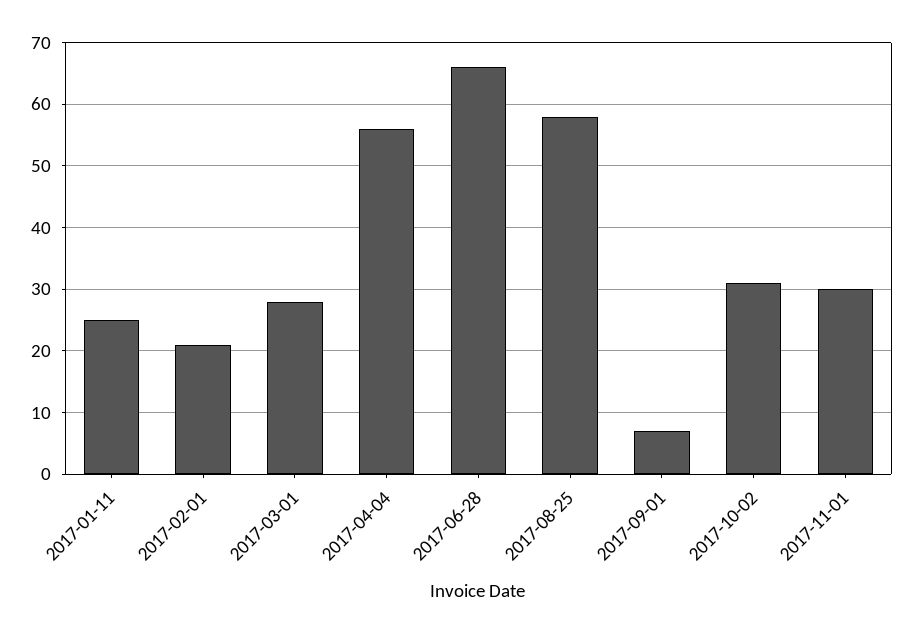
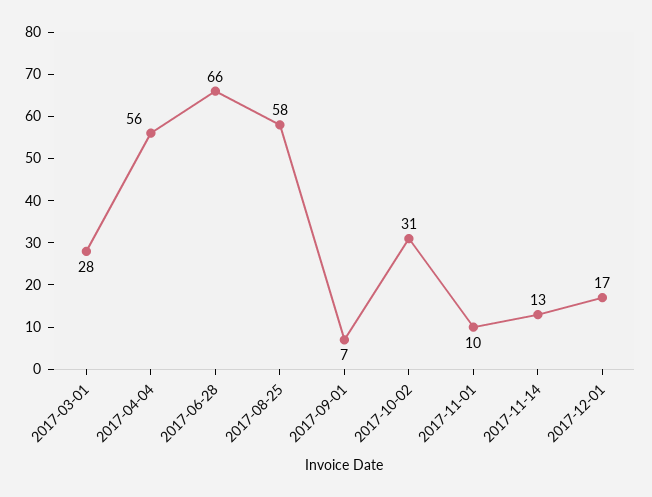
2017-01-11: 25 -> none
2017-02-01: 21 -> none
2017-11-01: 30 -> 10
2017-11-14: none -> 13
2017-12-01: none -> 17

